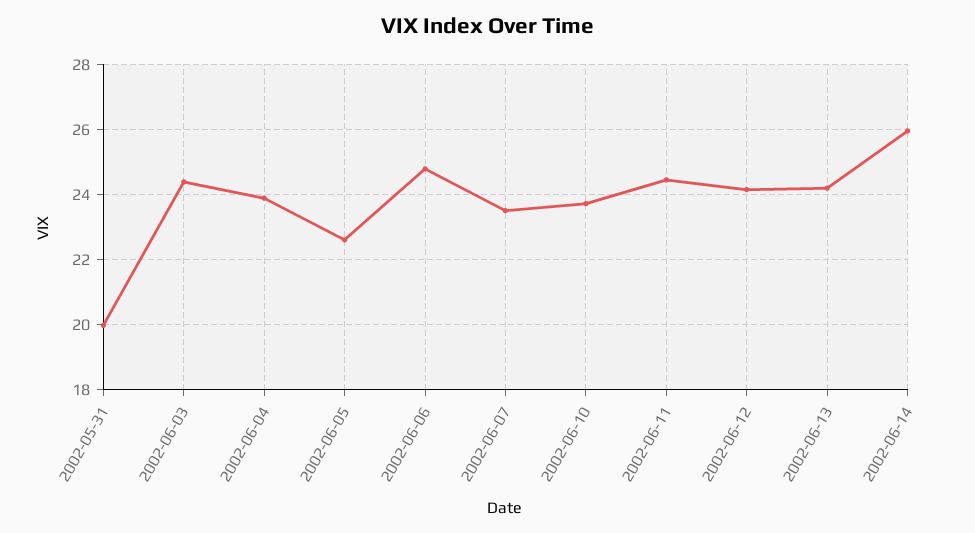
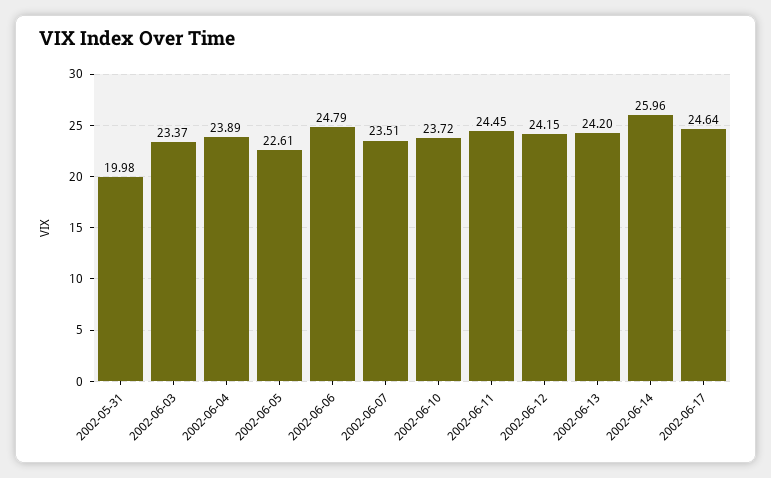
2002-06-03: 24.4 -> 23.37
2002-06-17: none -> 24.64

